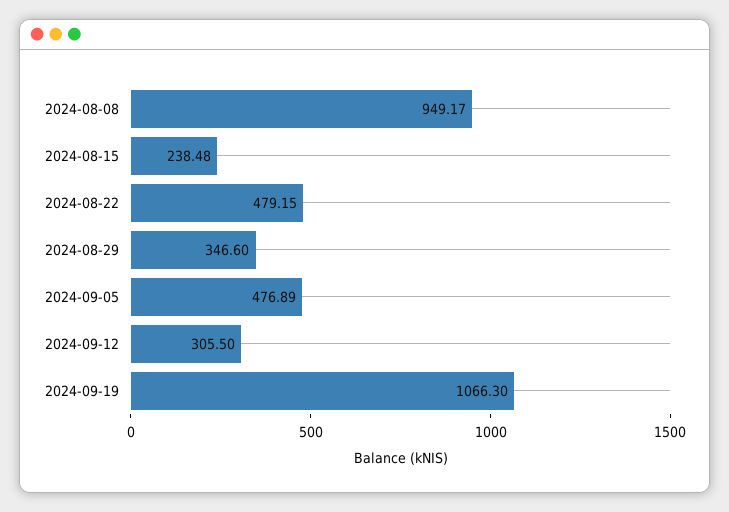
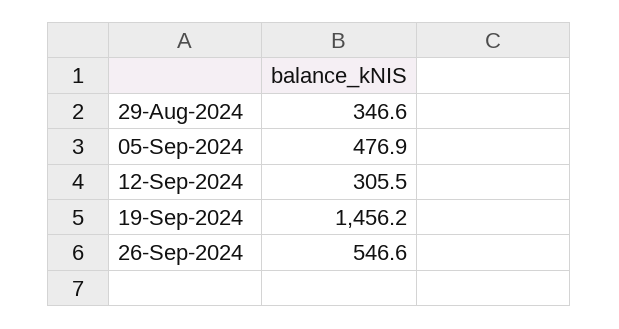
2024-08-08: 949.17 -> none
2024-08-15: 238.48 -> none
2024-08-22: 479.15 -> none
2024-09-19: 1066.3 -> 1456.2
26-Sep-2024: none -> 546.6

